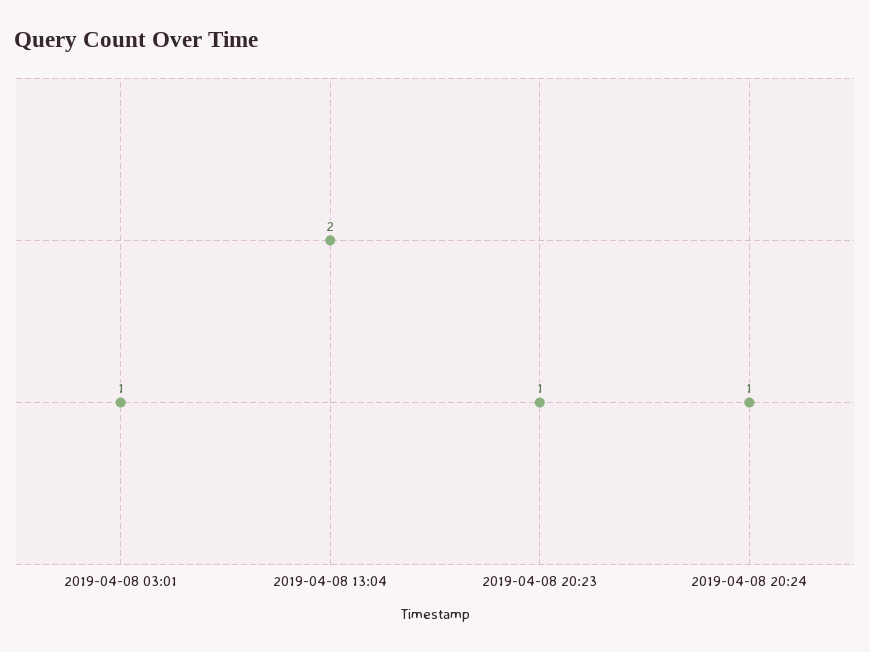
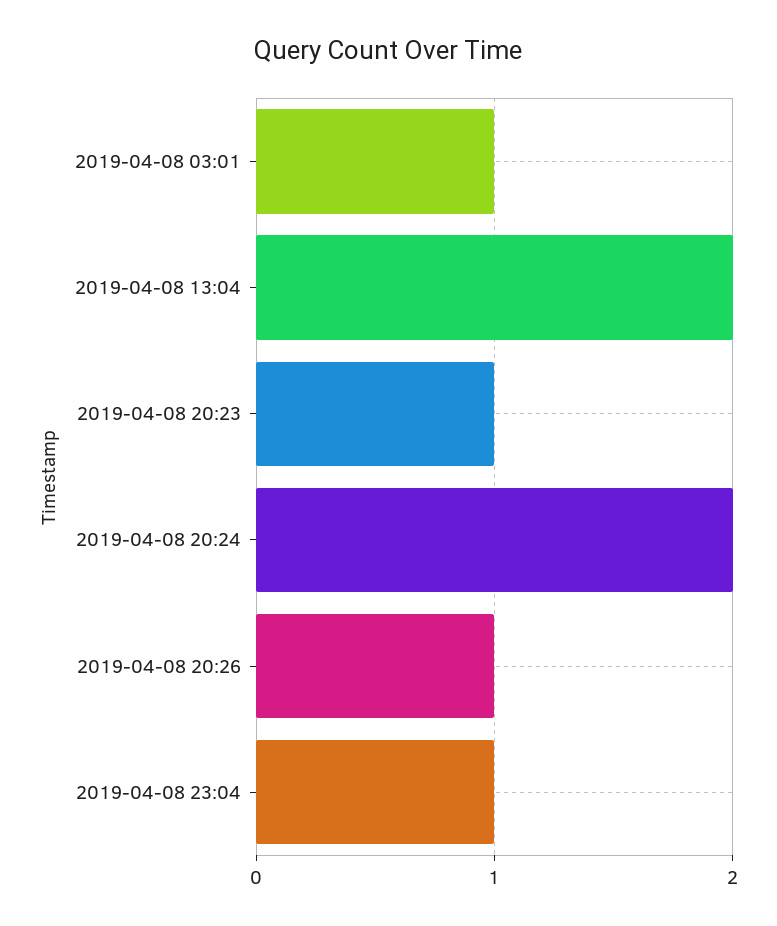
2019-04-08 20:24: 1 -> 2
2019-04-08 20:26: none -> 1
2019-04-08 23:04: none -> 1

